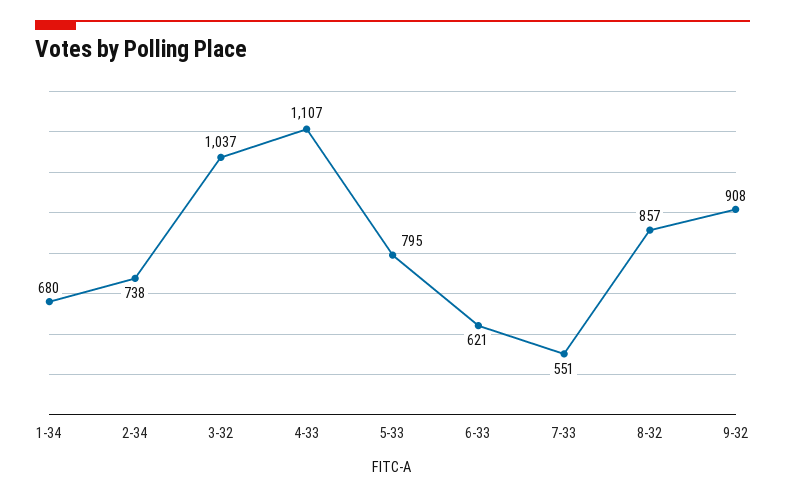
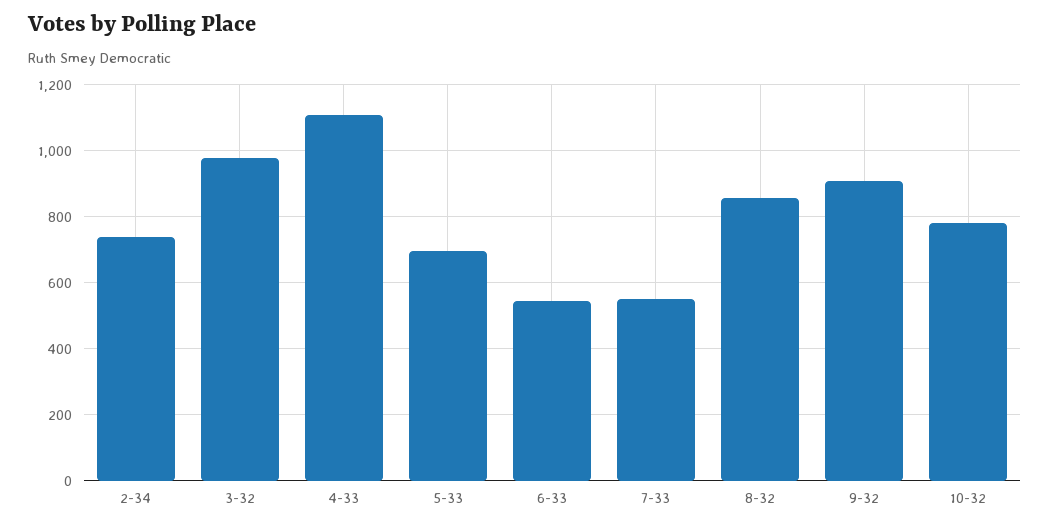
1-34: 680 -> none
3-32: 1037 -> 980
5-33: 795 -> 700
6-33: 621 -> 540
10-32: none -> 780

